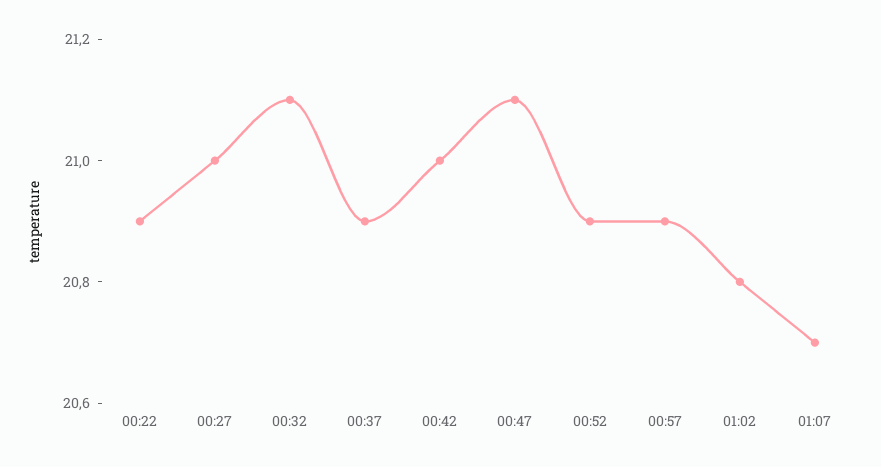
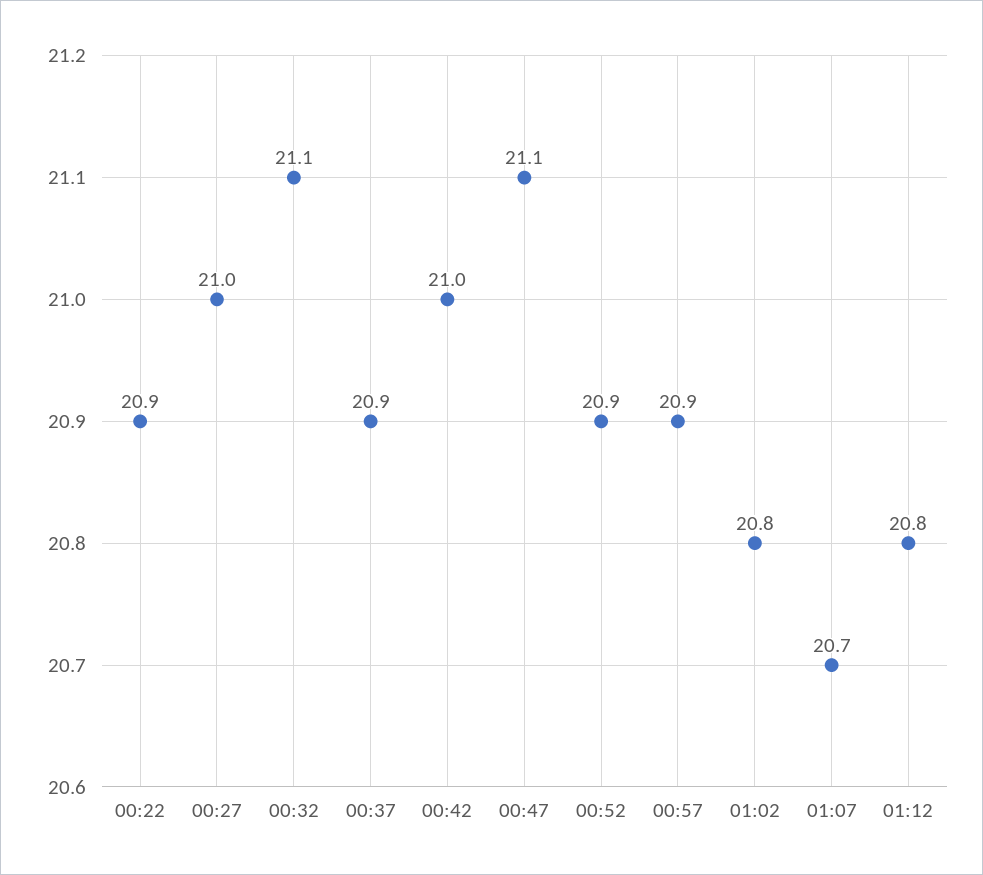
01:12: none -> 20.8

